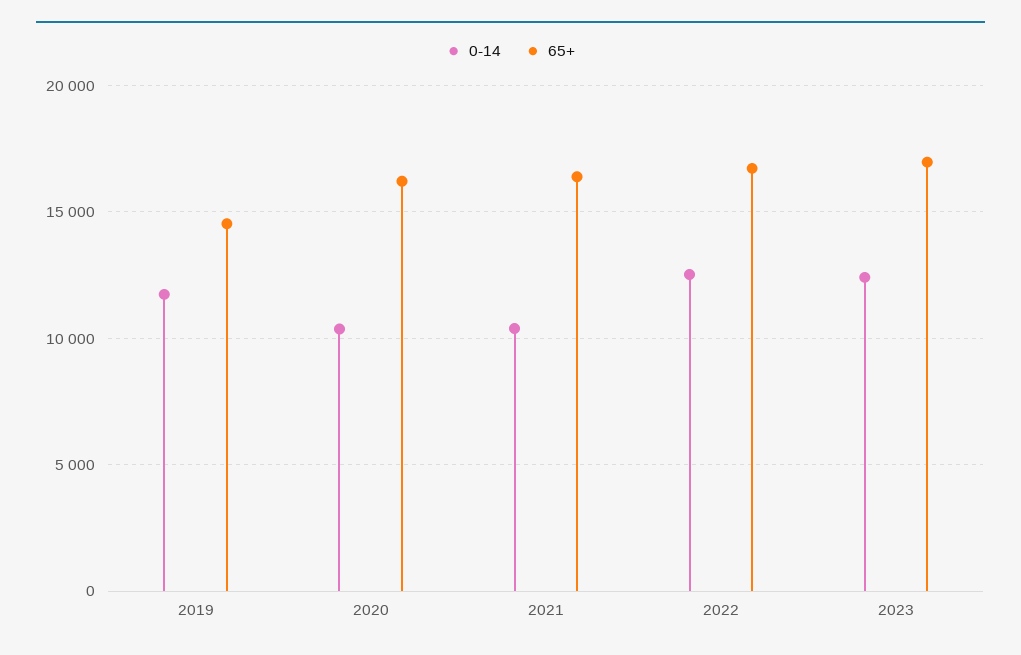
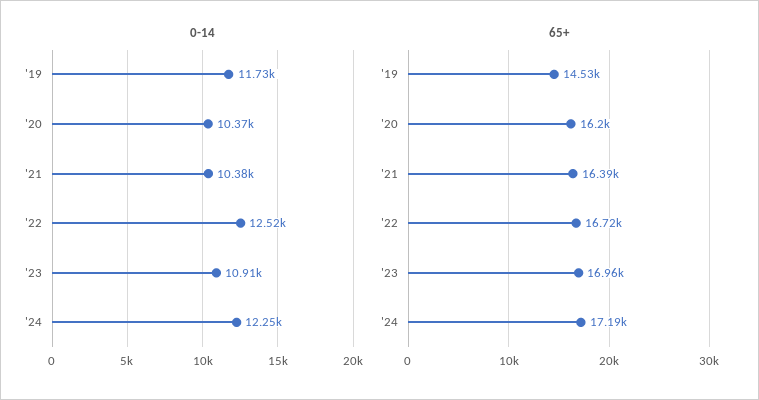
0-14, 2023: 12500 -> 10910
0-14, '24: none -> 12250
65+, '24: none -> 17190

